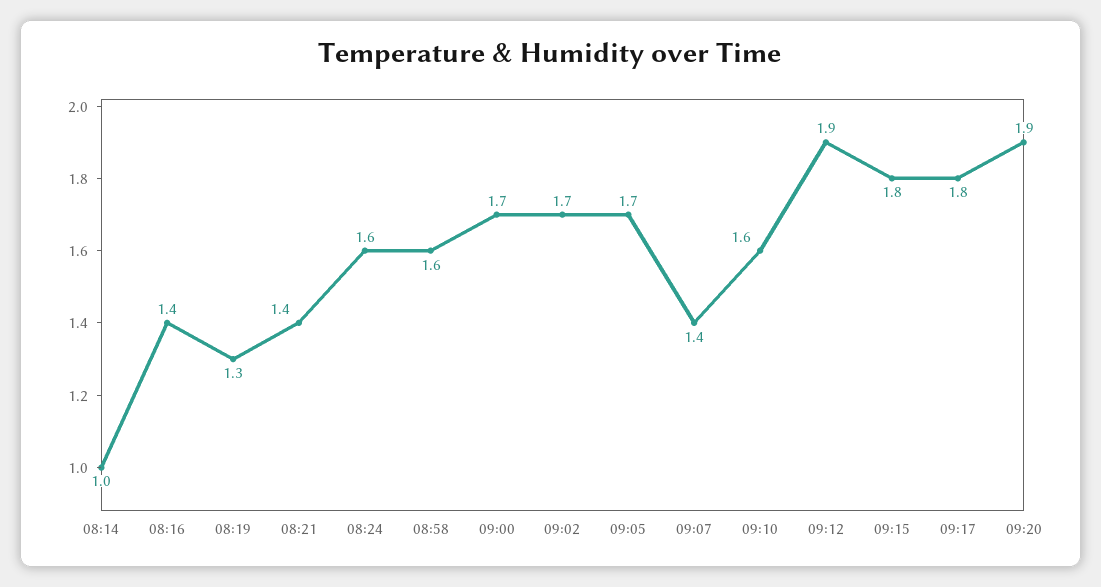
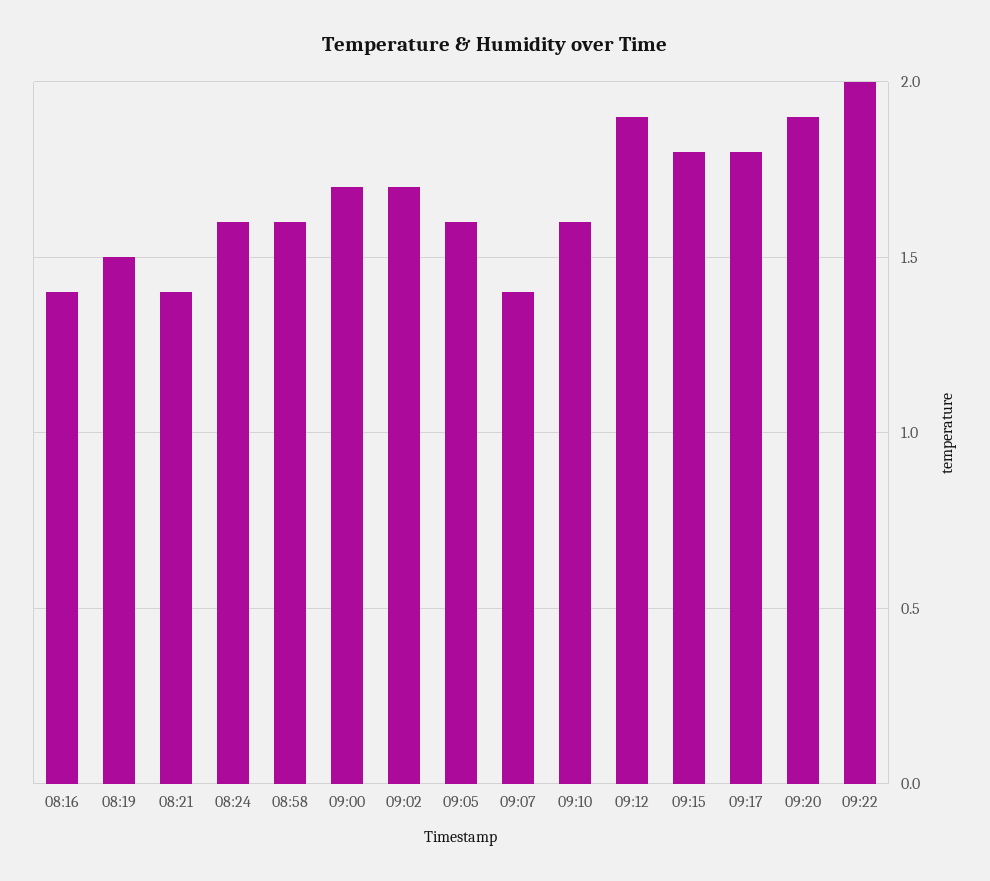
08:14: 1 -> none
08:19: 1.3 -> 1.5
09:05: 1.7 -> 1.6
09:22: none -> 2

